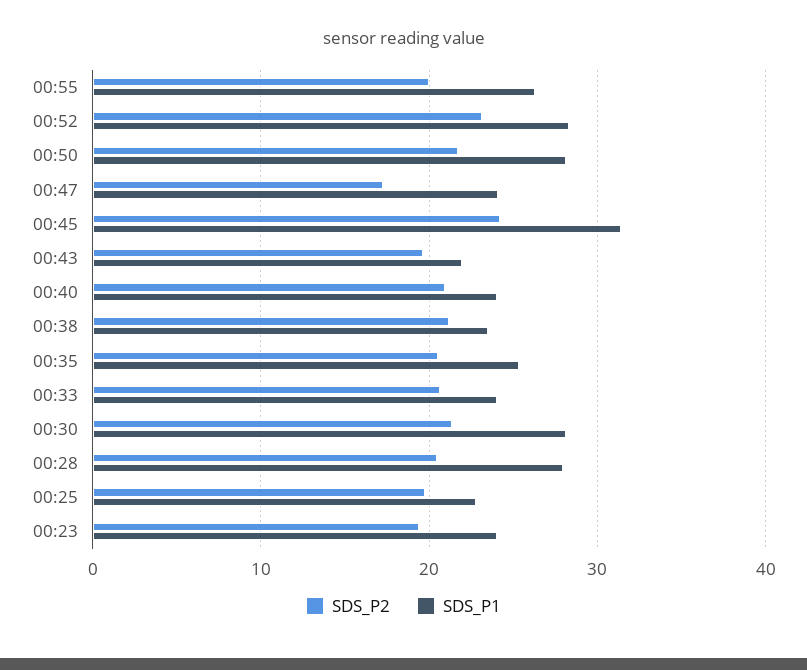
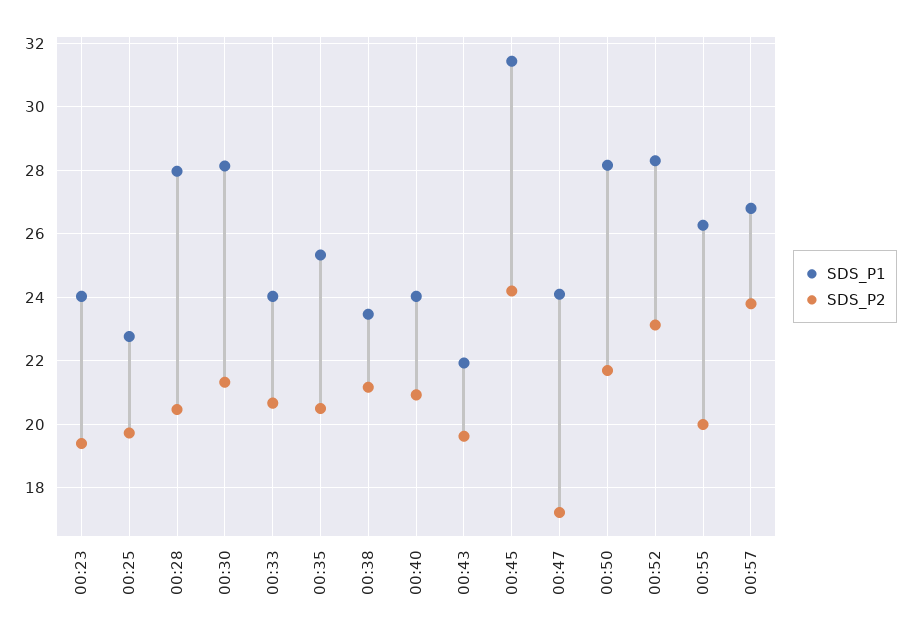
SDS_P1, 00:57: none -> 26.8
SDS_P2, 00:57: none -> 23.8

